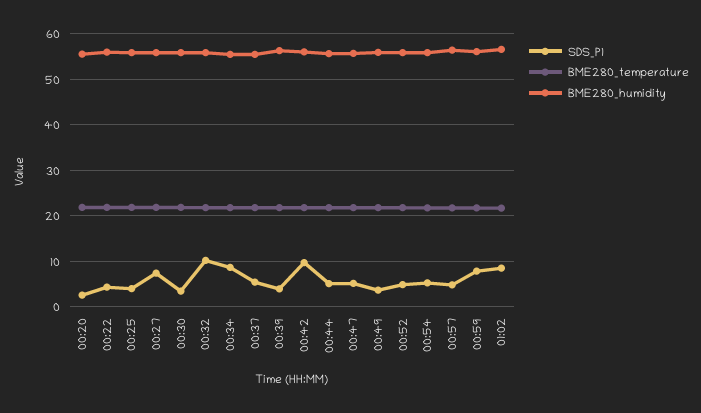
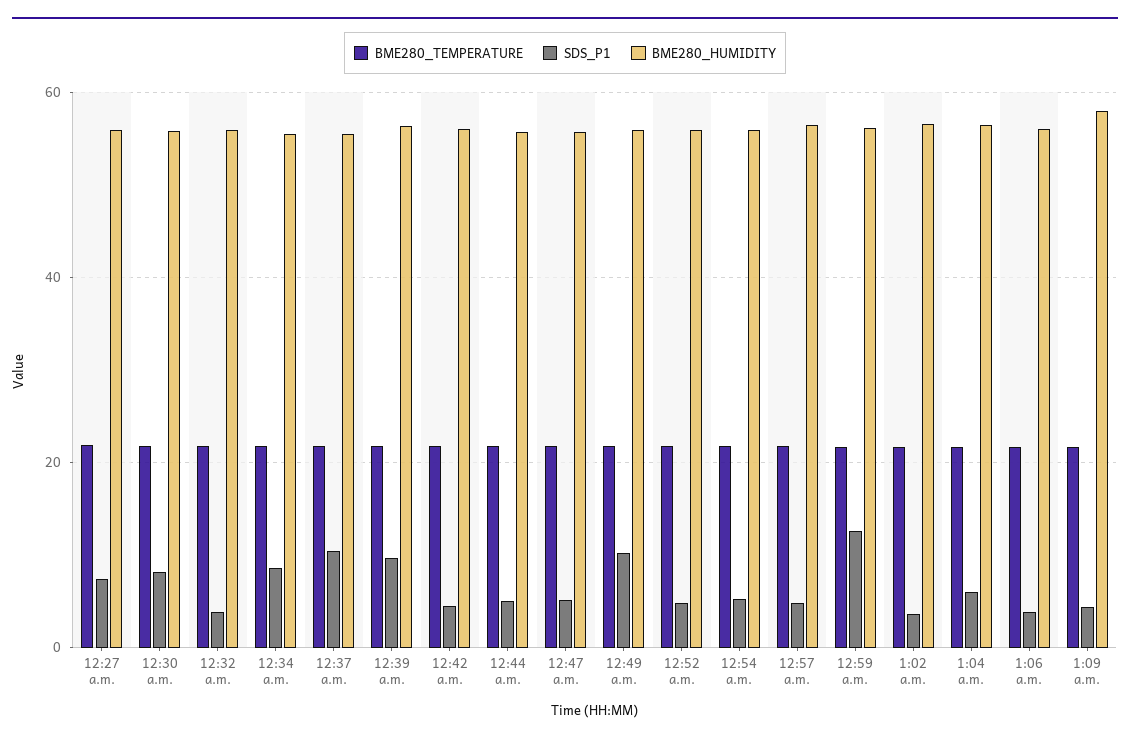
SDS_P1, 00:20: 2 -> none
BME280_temperature, 00:20: 22 -> none
BME280_humidity, 00:20: 56 -> none
SDS_P1, 00:22: 4 -> none
BME280_temperature, 00:22: 22 -> none
BME280_humidity, 00:22: 56 -> none
SDS_P1, 00:25: 4 -> none
BME280_temperature, 00:25: 22 -> none
BME280_humidity, 00:25: 56 -> none
SDS_P1, 00:30: 4 -> 8
SDS_P1, 00:32: 10 -> 4
SDS_P1, 00:37: 6 -> 10
SDS_P1, 00:39: 4 -> 10
SDS_P1, 00:42: 10 -> 4
SDS_P1, 00:49: 4 -> 10
SDS_P1, 00:59: 8 -> 12
SDS_P1, 01:02: 8 -> 4
BME280_temperature, 1:04 a.m.: none -> 22
SDS_P1, 1:04 a.m.: none -> 6
BME280_humidity, 1:04 a.m.: none -> 56
BME280_temperature, 1:06 a.m.: none -> 22
SDS_P1, 1:06 a.m.: none -> 4
BME280_humidity, 1:06 a.m.: none -> 56
BME280_temperature, 1:09 a.m.: none -> 22
SDS_P1, 1:09 a.m.: none -> 4
BME280_humidity, 1:09 a.m.: none -> 58

